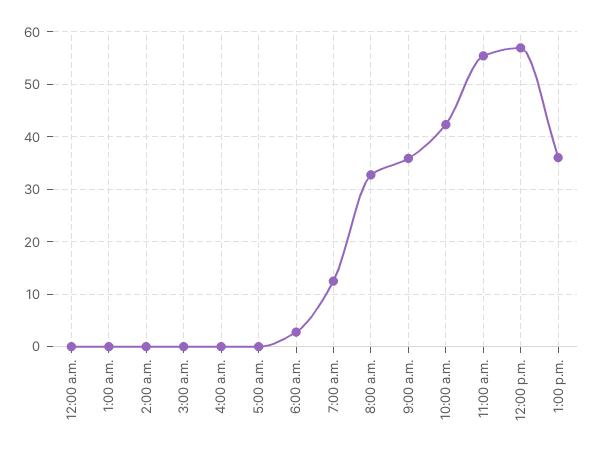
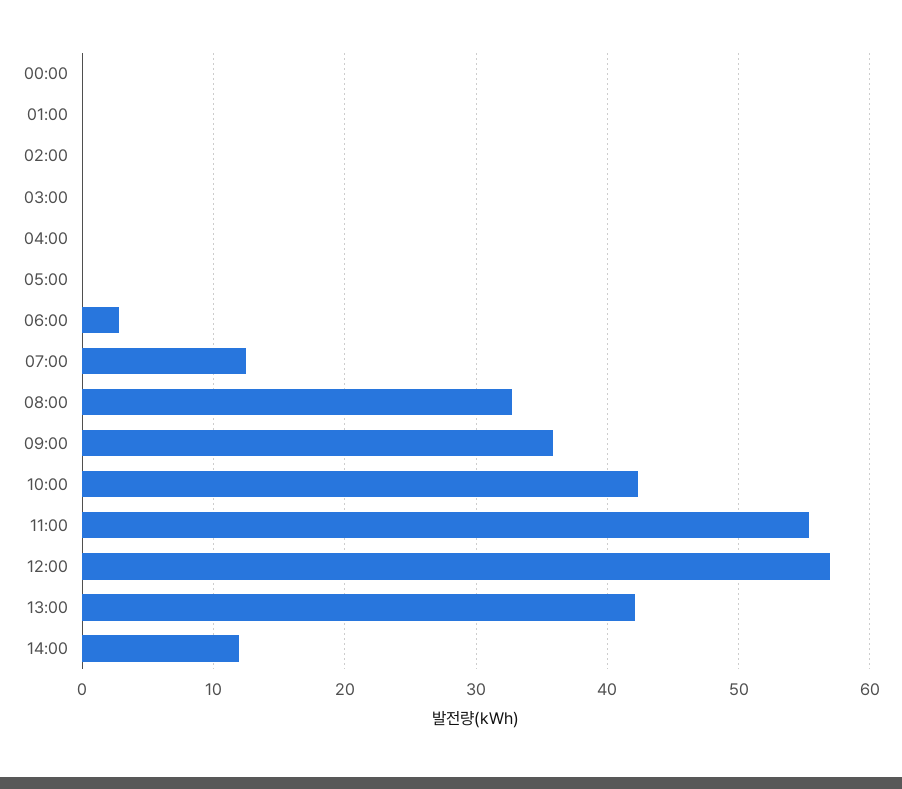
1:00 p.m.: 36 -> 42
14:00: none -> 12

